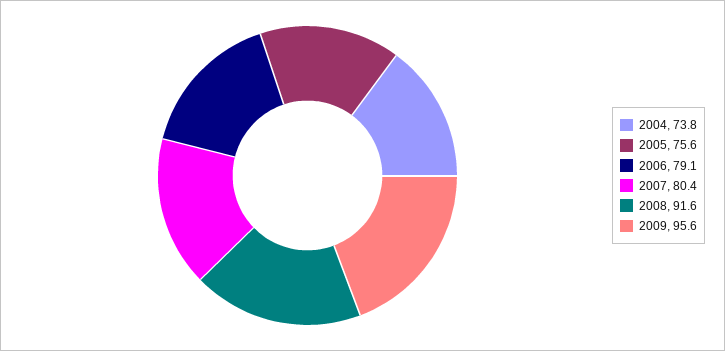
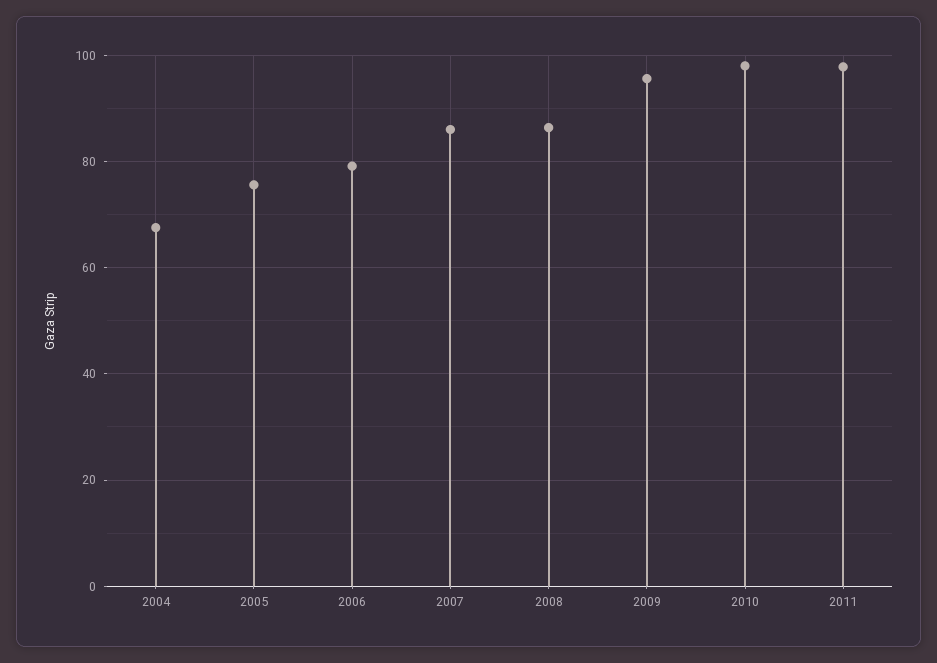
2004: 73.8 -> 68
2007: 80.4 -> 86
2008: 91.6 -> 86
2010: none -> 98
2011: none -> 98

